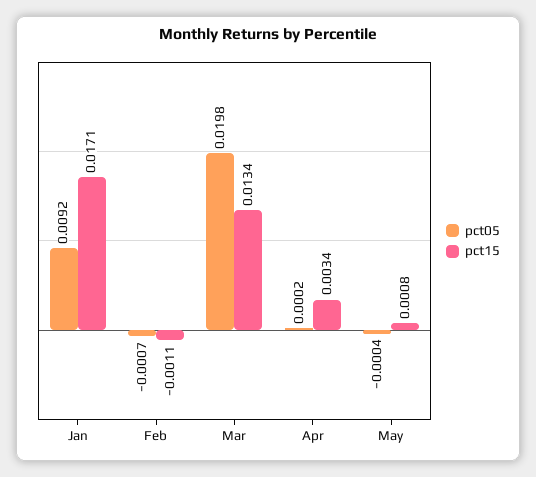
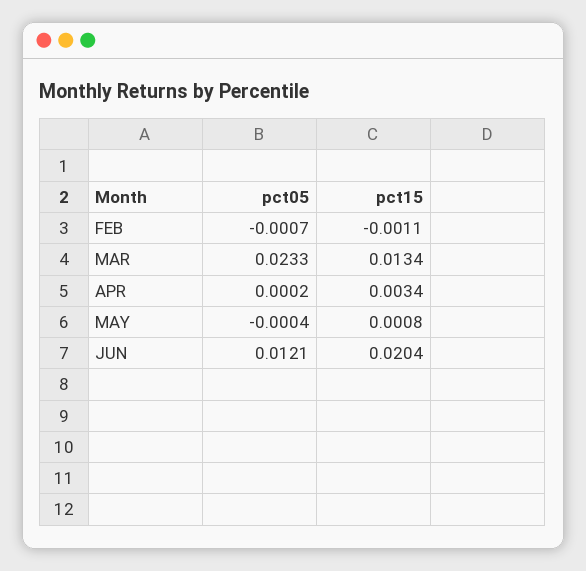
pct05, Jan: 0.0092 -> none
pct15, Jan: 0.0171 -> none
pct05, Mar: 0.0198 -> 0.0233
pct05, JUN: none -> 0.0121
pct15, JUN: none -> 0.0204

